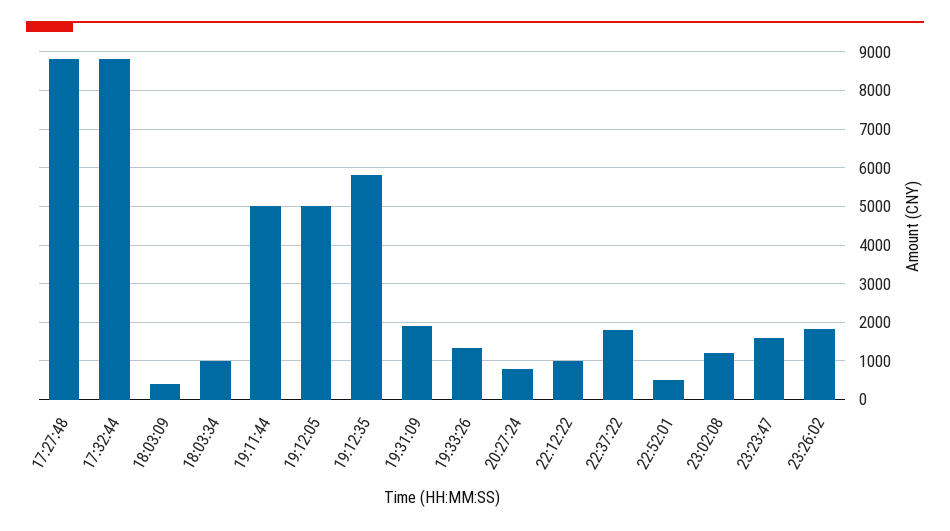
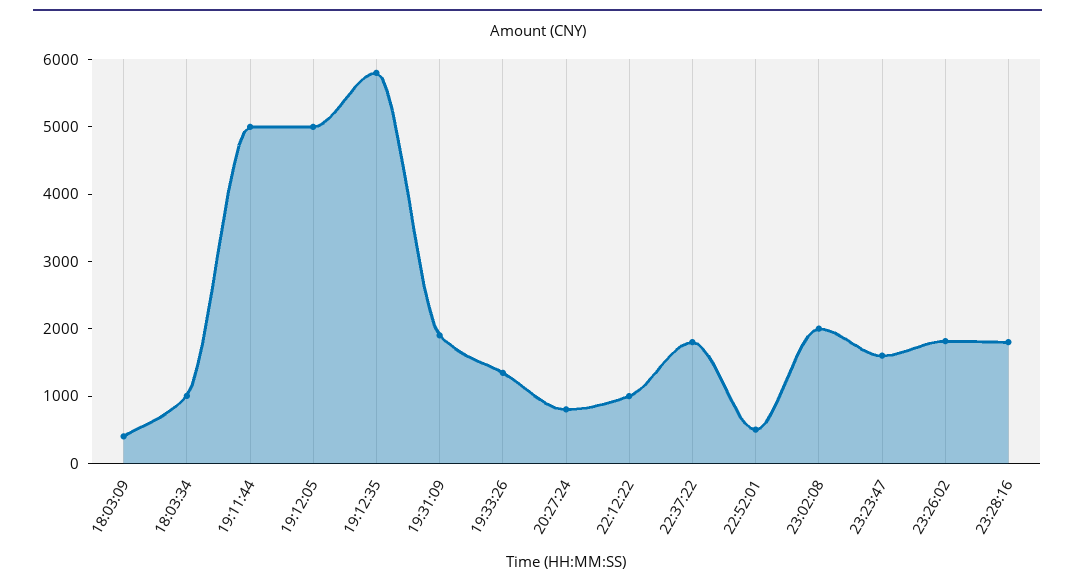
17:27:48: 8800 -> none
17:32:44: 8800 -> none
23:02:08: 1200 -> 2000
23:28:16: none -> 1800

